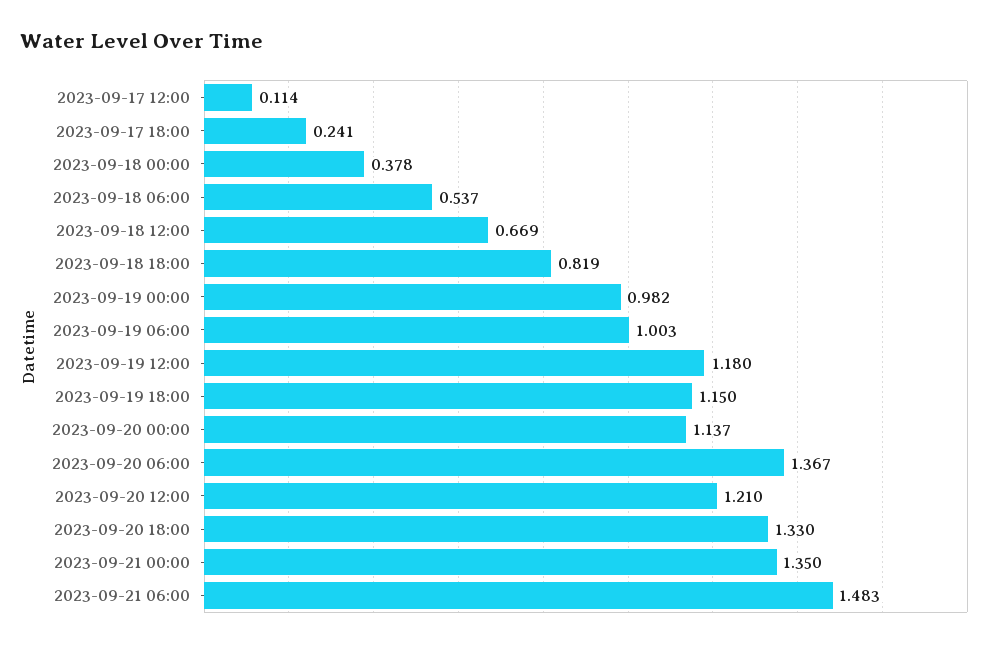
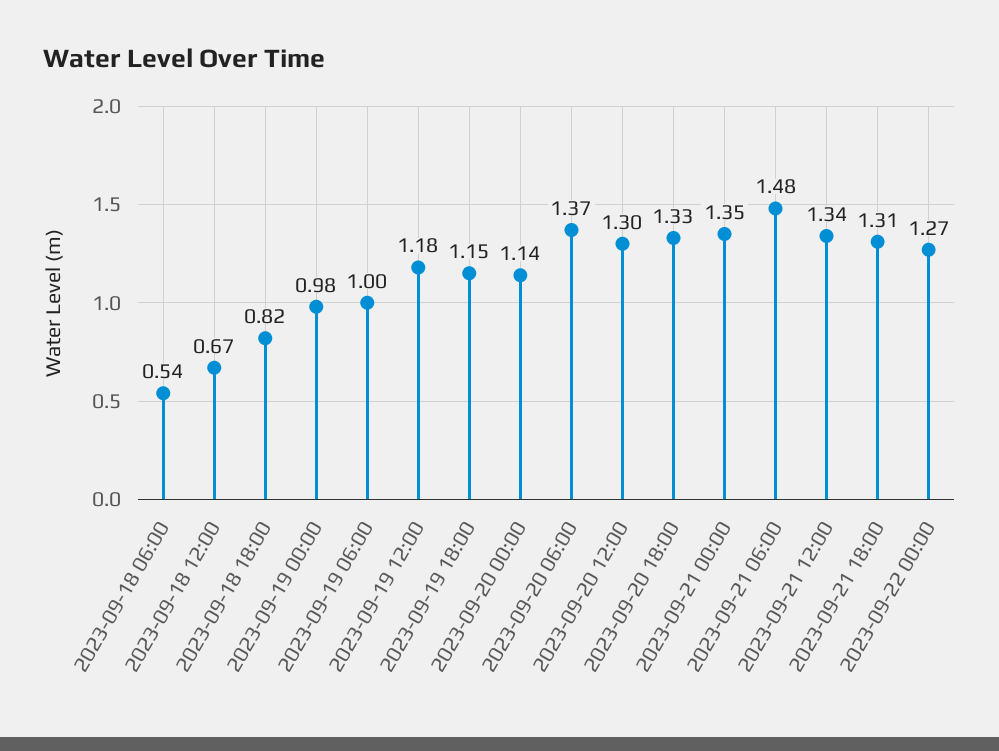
2023-09-17 12:00: 0.114 -> none
2023-09-17 18:00: 0.241 -> none
2023-09-18 00:00: 0.378 -> none
2023-09-20 12:00: 1.21 -> 1.3
2023-09-21 12:00: none -> 1.34
2023-09-21 18:00: none -> 1.31
2023-09-22 00:00: none -> 1.27

